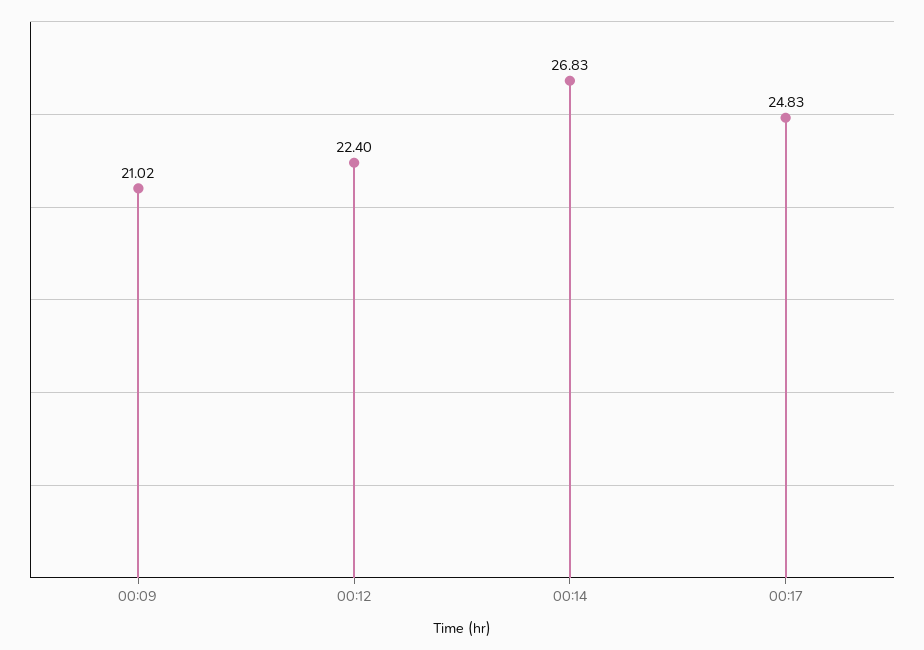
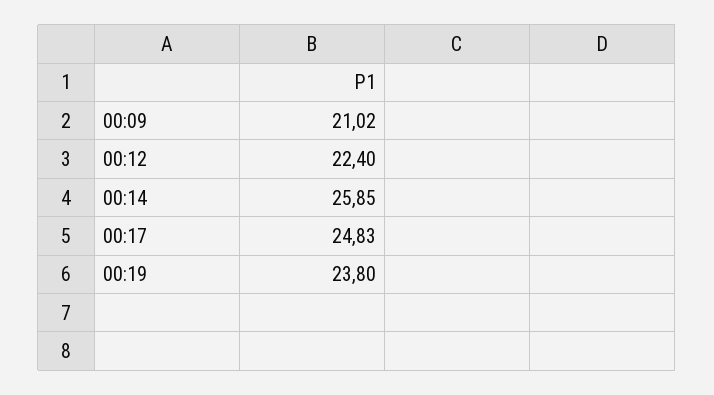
00:14: 26.83 -> 25.85
00:19: none -> 23.8

